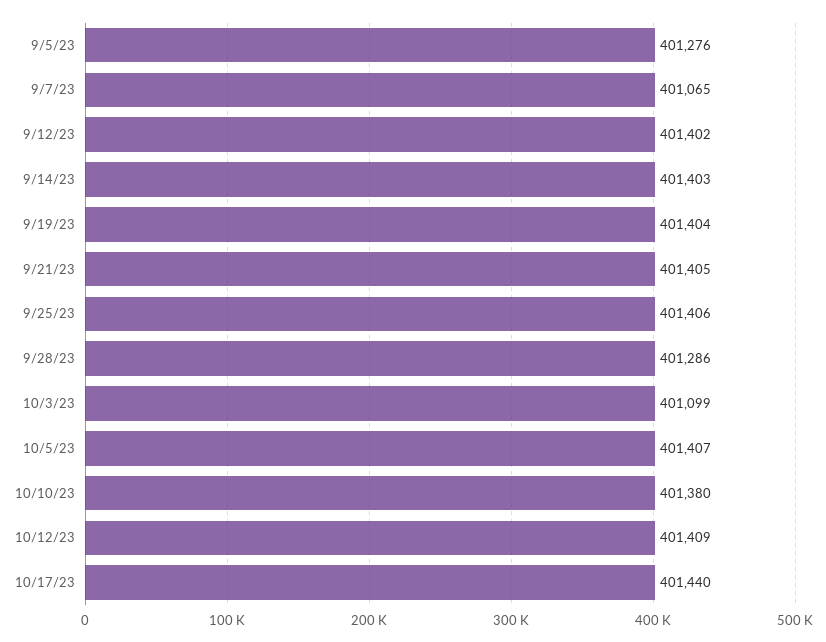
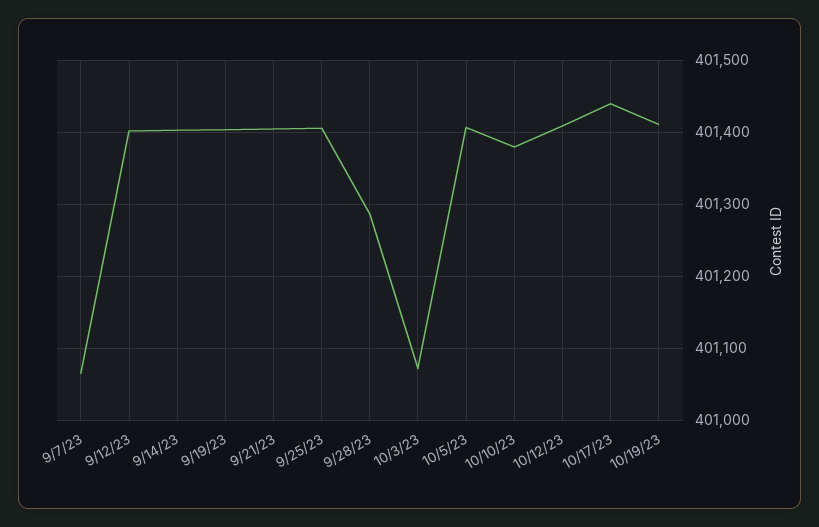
9/5/23: 401276 -> none
10/3/23: 401099 -> 401070
10/19/23: none -> 401410

